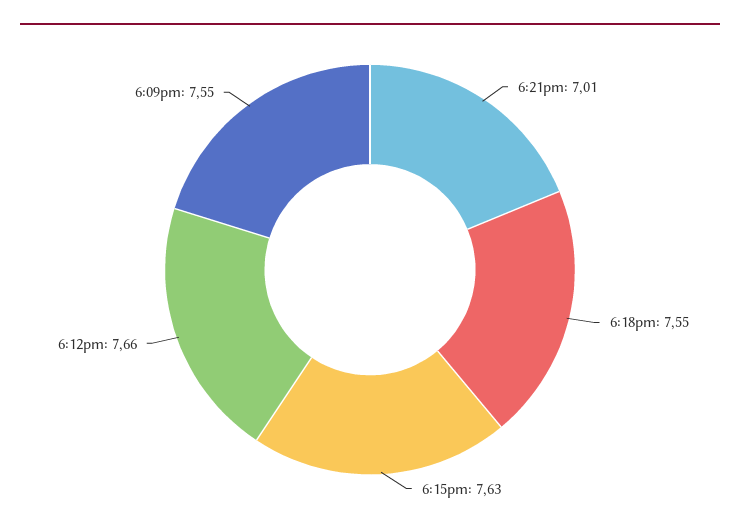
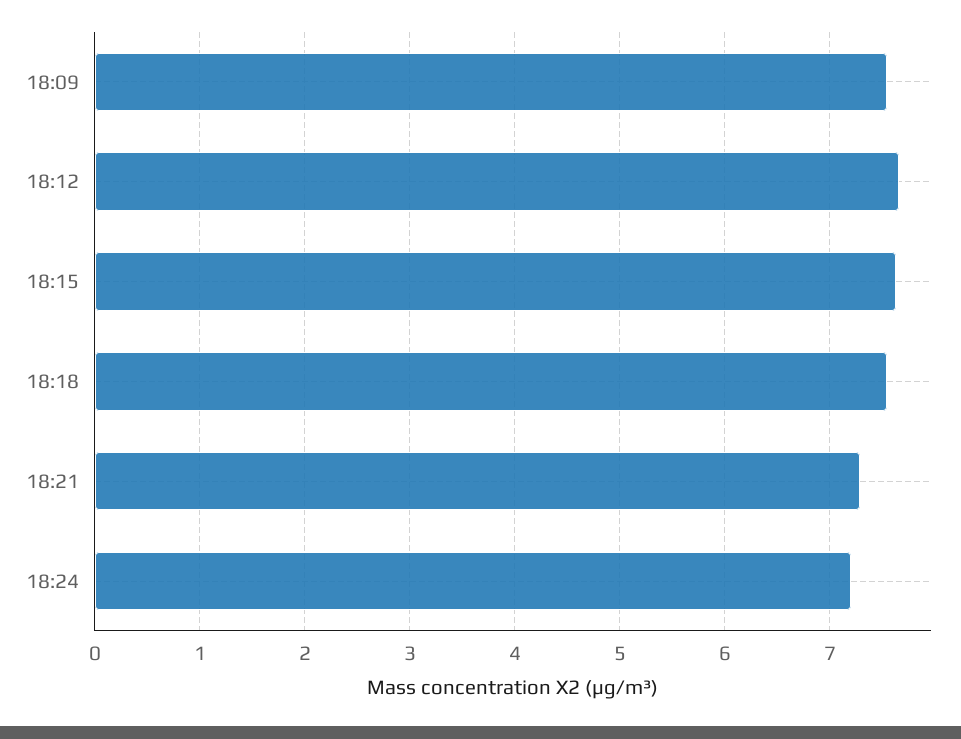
6:21pm: 7.01 -> 7.3
18:24: none -> 7.2

